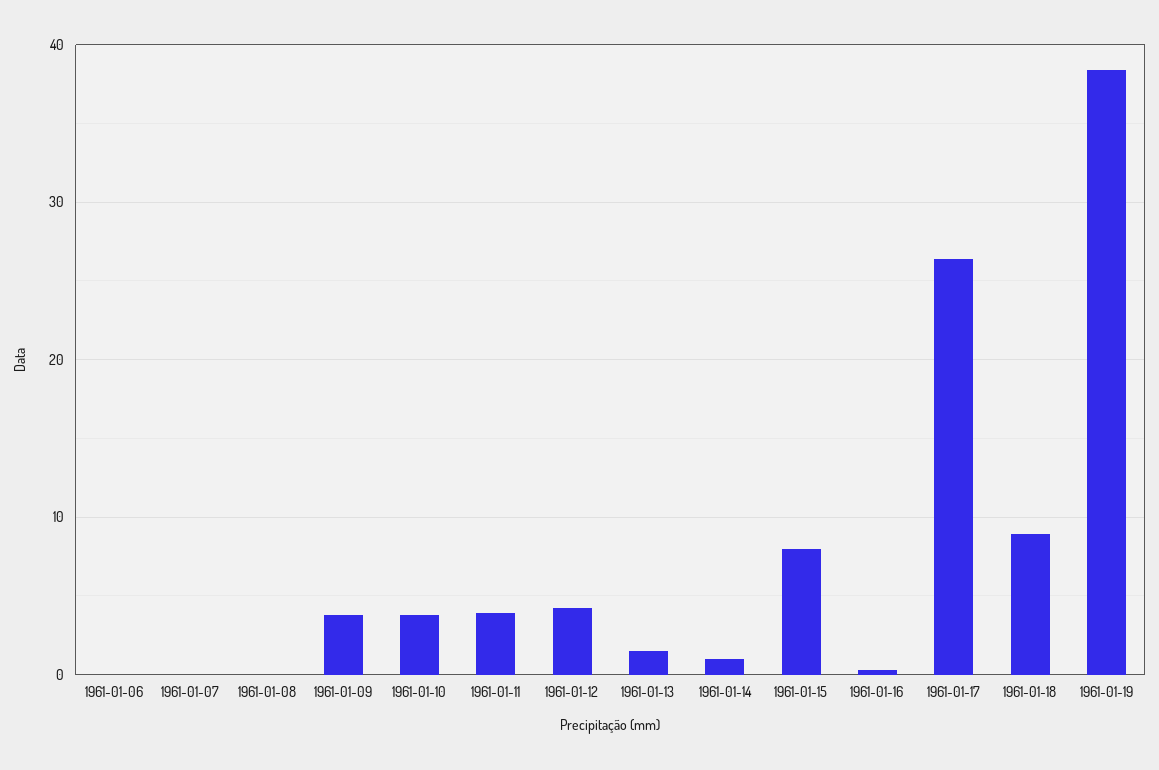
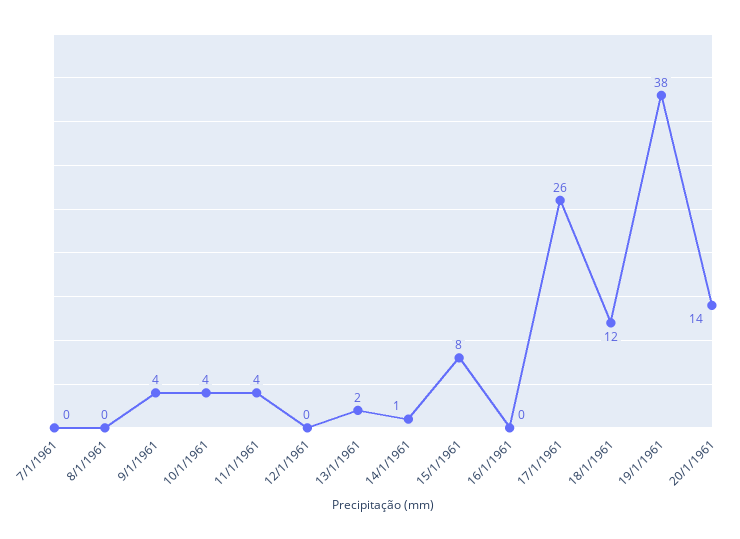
1961-01-06: 0 -> none
1961-01-12: 4 -> 0
1961-01-18: 9 -> 12
20/1/1961: none -> 14

